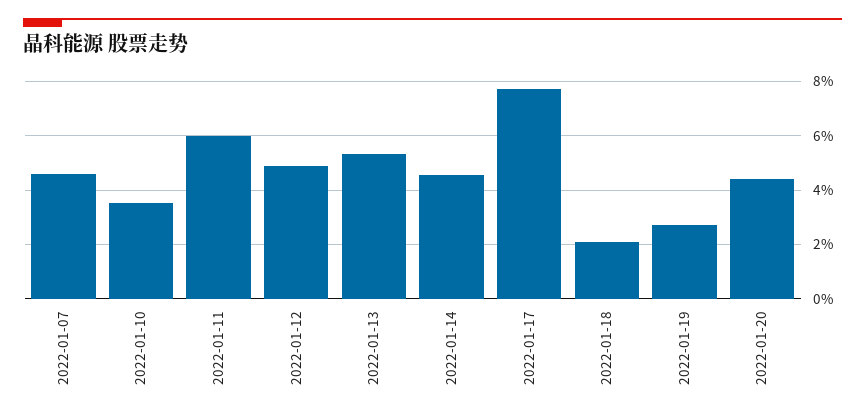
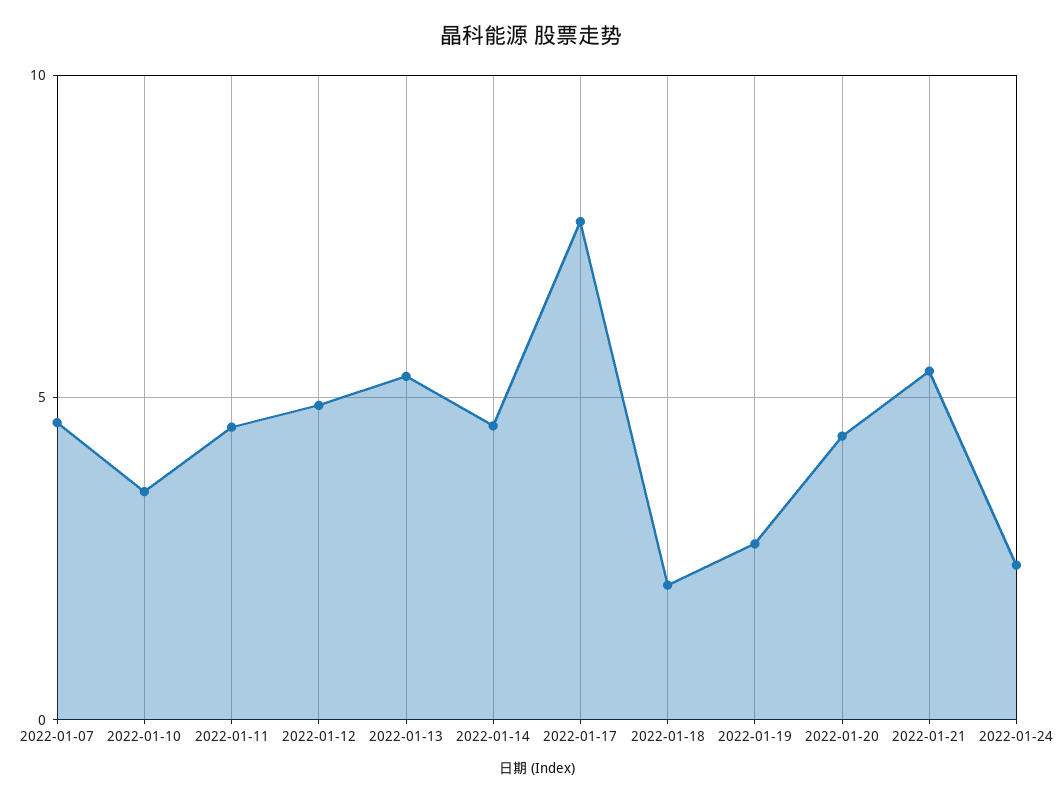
2022-01-11: 6 -> 4.5
2022-01-21: none -> 5.5
2022-01-24: none -> 2.5

